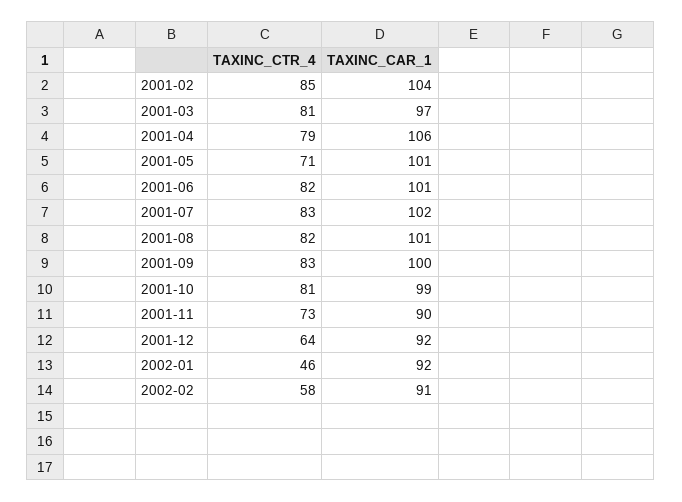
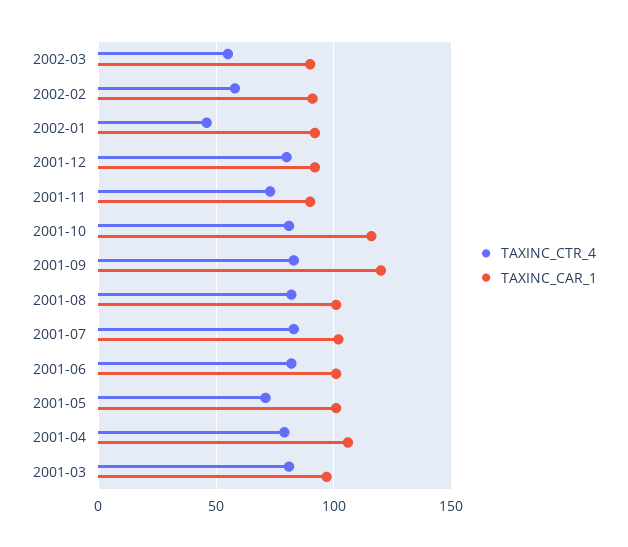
TAXINC_CTR_4, 2001-02: 85 -> none
TAXINC_CAR_1, 2001-02: 104 -> none
TAXINC_CAR_1, 2001-09: 100 -> 120
TAXINC_CAR_1, 2001-10: 99 -> 115
TAXINC_CTR_4, 2001-12: 64 -> 80
TAXINC_CTR_4, 2002-03: none -> 55
TAXINC_CAR_1, 2002-03: none -> 90

